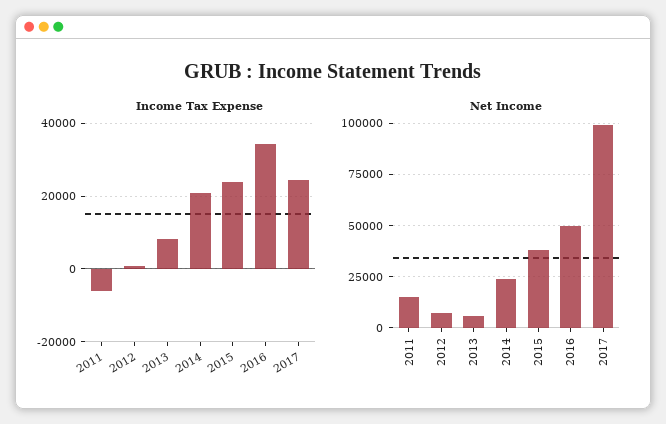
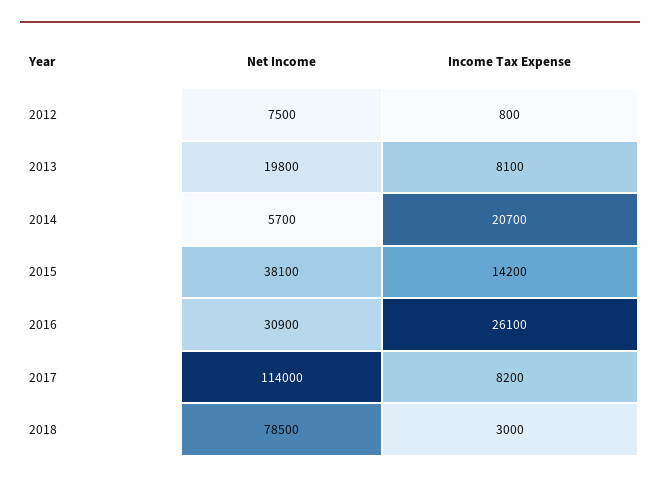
Income Tax Expense, 2011: -6000 -> none
Income Tax Expense, 2015: 24000 -> 14200
Income Tax Expense, 2016: 34000 -> 26100
Income Tax Expense, 2017: 24000 -> 8200
Net Income, 2011: 15000 -> none
Net Income, 2013: 5000 -> 19800
Net Income, 2014: 25000 -> 5700
Net Income, 2016: 50000 -> 30900
Net Income, 2017: 100000 -> 114000
Net Income, 2018: none -> 78500
Income Tax Expense, 2018: none -> 3000

